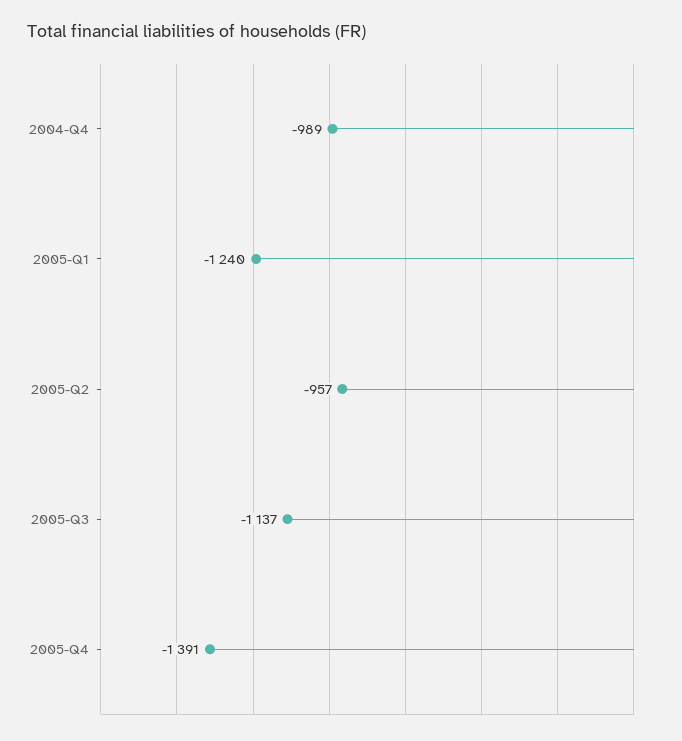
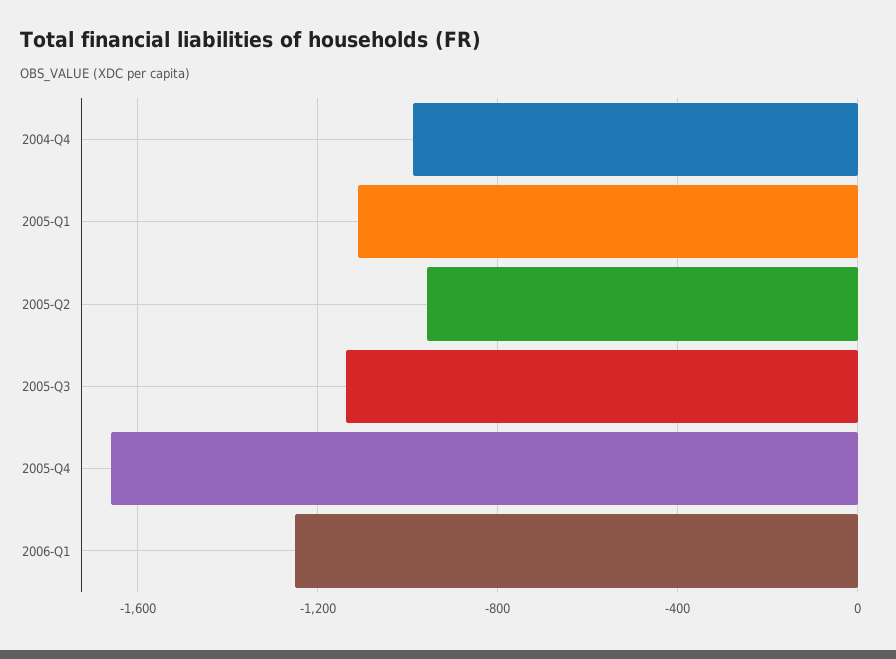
2005-Q1: -1240 -> -1100
2005-Q4: -1391 -> -1650
2006-Q1: none -> -1250

